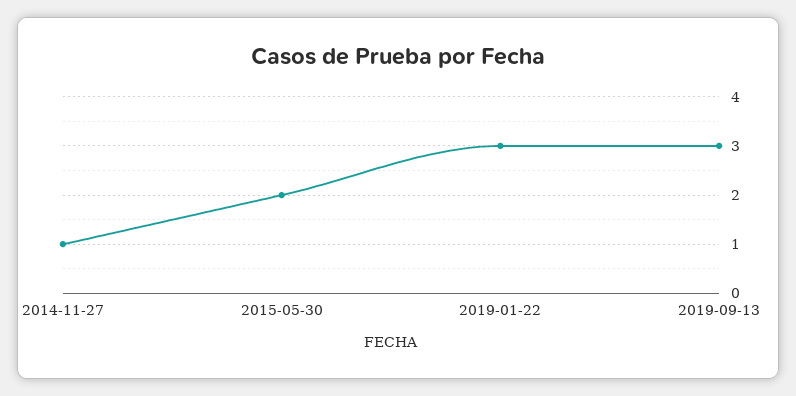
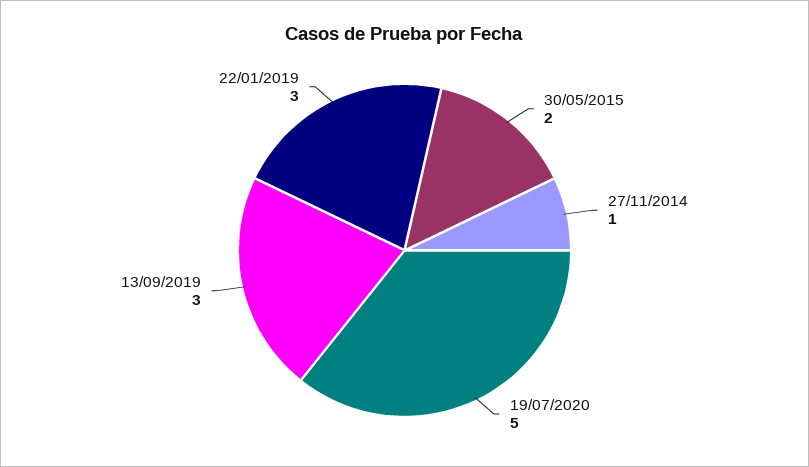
19/07/2020: none -> 5

